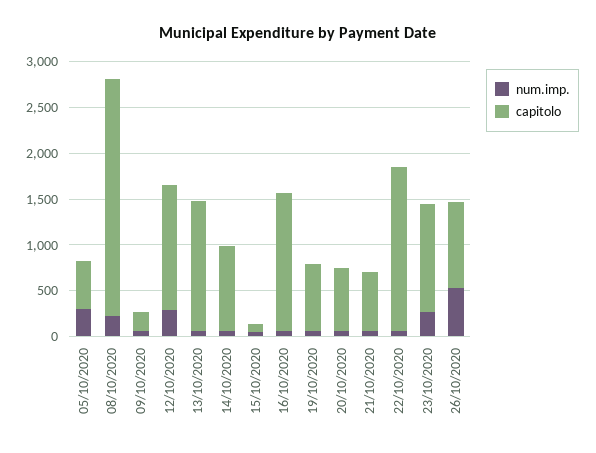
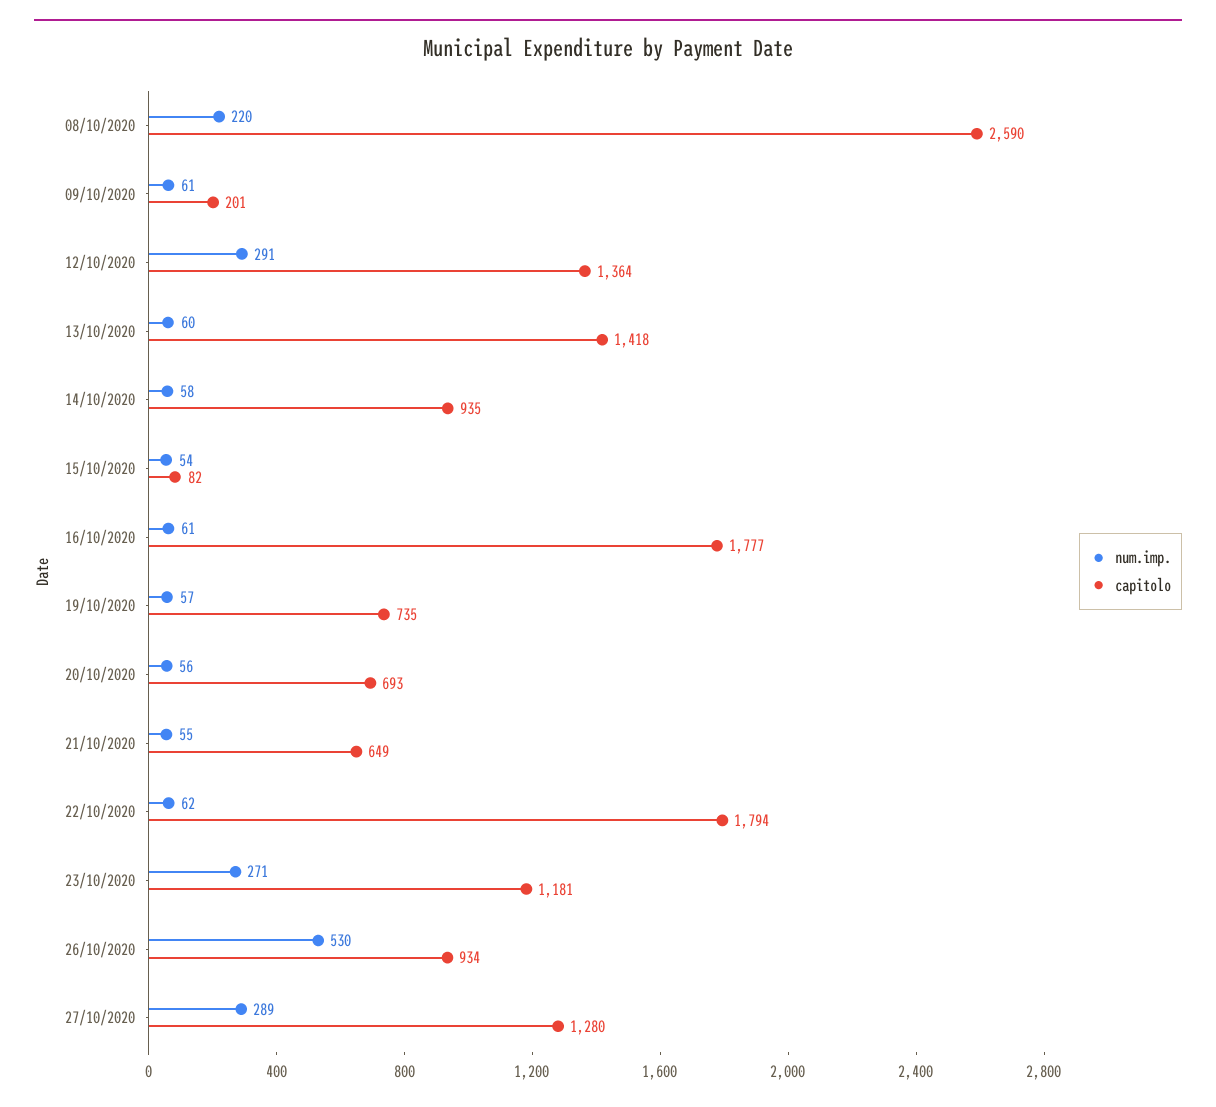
num.imp., 05/10/2020: 300 -> none
capitolo, 05/10/2020: 500 -> none
capitolo, 16/10/2020: 1500 -> 1777
num.imp., 27/10/2020: none -> 289
capitolo, 27/10/2020: none -> 1280

